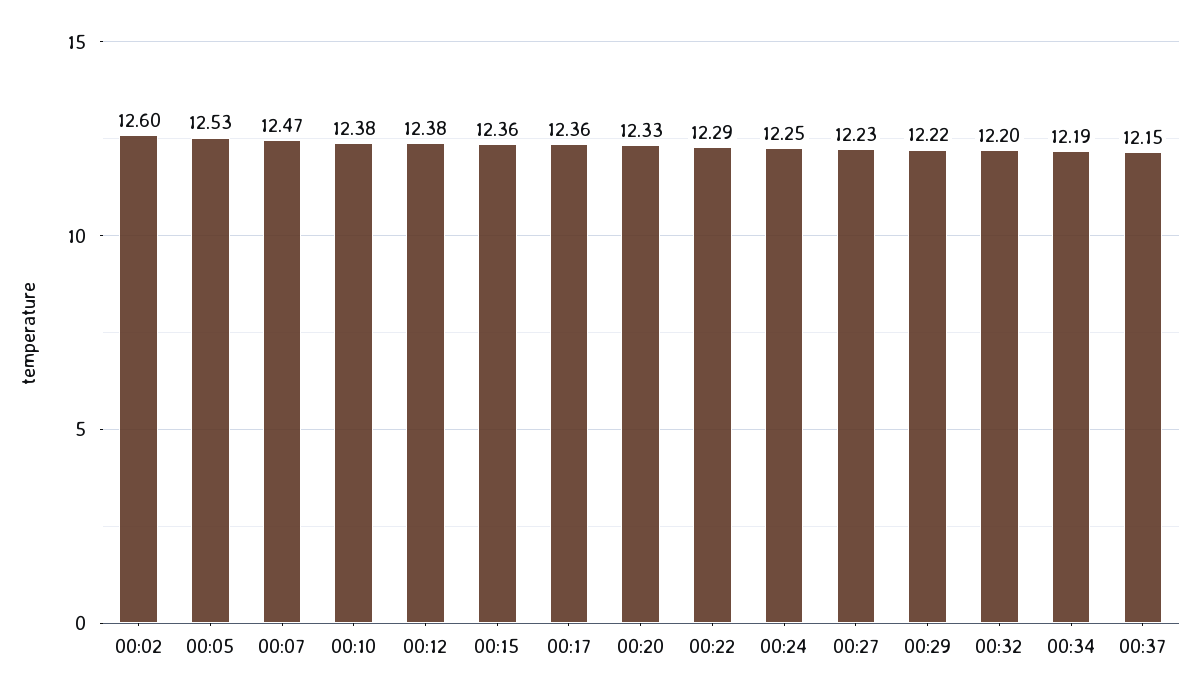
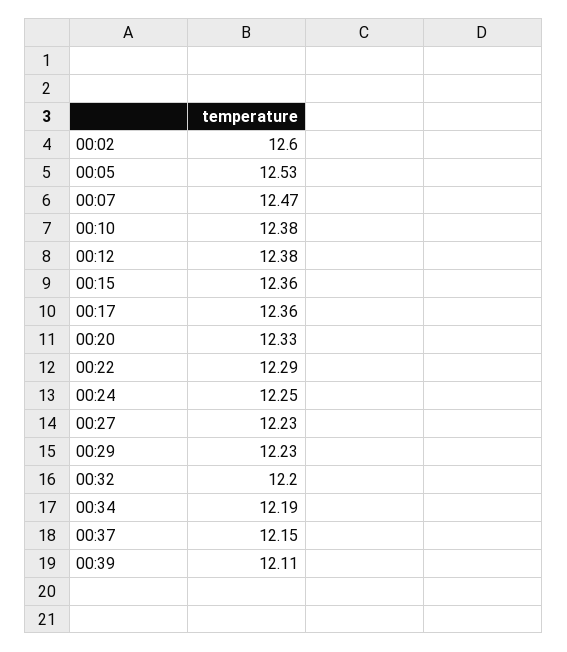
00:29: 12.22 -> 12.23
00:39: none -> 12.11

